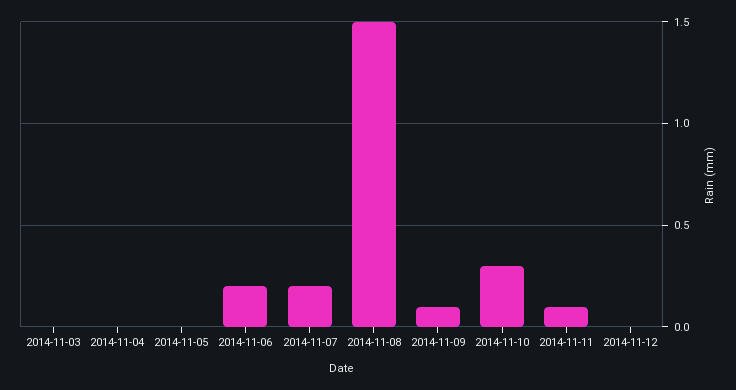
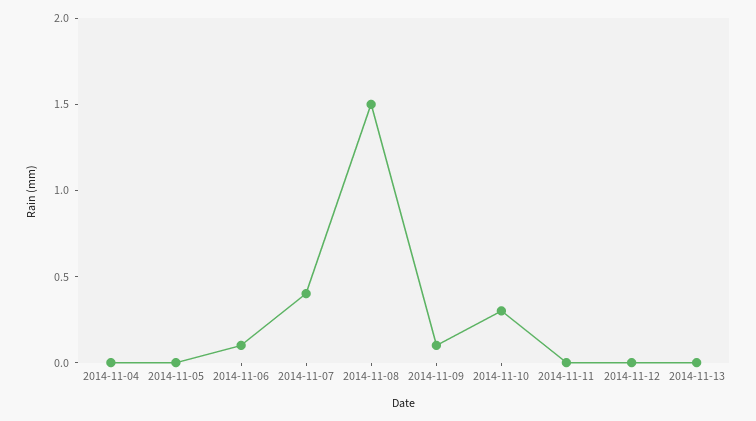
2014-11-03: 0 -> none
2014-11-06: 0.2 -> 0.1
2014-11-07: 0.2 -> 0.4
2014-11-11: 0.1 -> 0
2014-11-13: none -> 0

